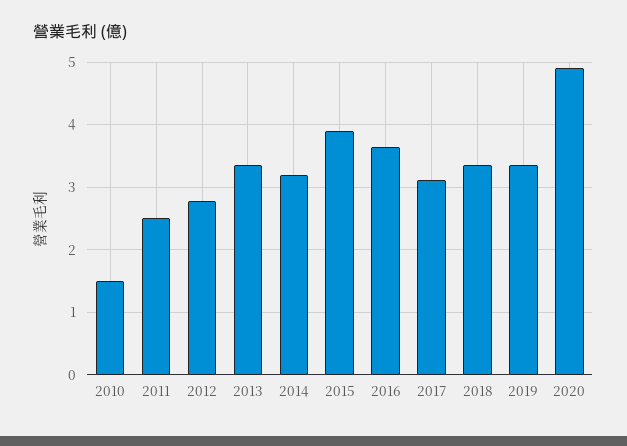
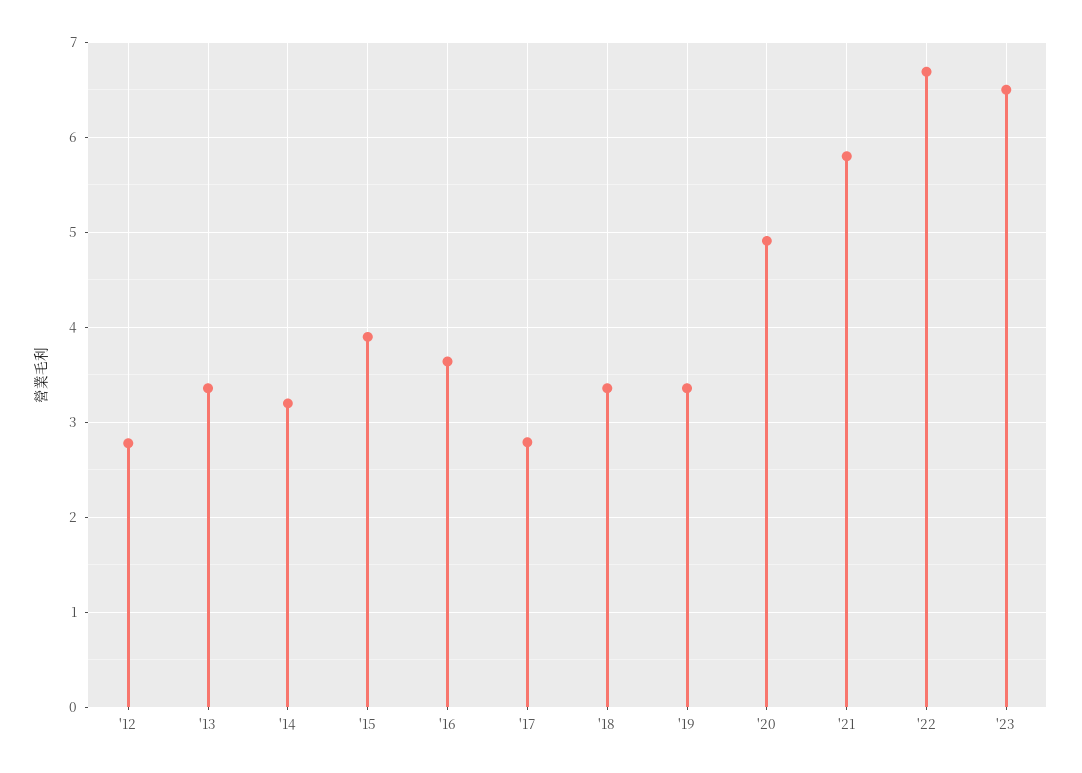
2010: 1.5 -> none
2011: 2.5 -> none
2017: 3.1 -> 2.8
'21: none -> 5.8
'22: none -> 6.7
'23: none -> 6.5

